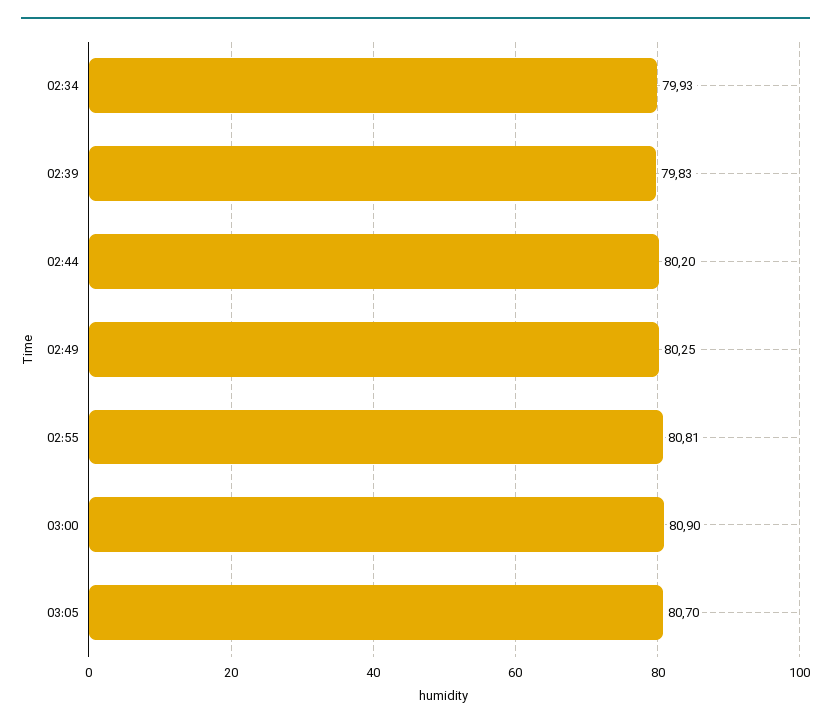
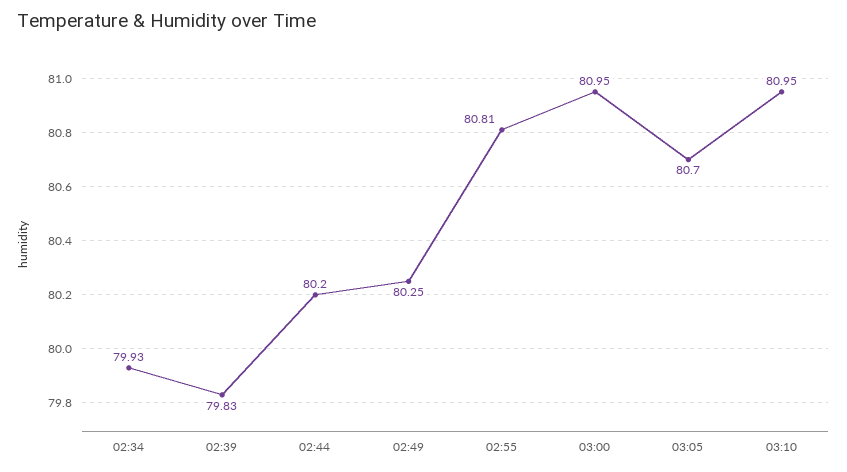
03:00: 80.9 -> 80.95
03:10: none -> 80.95

